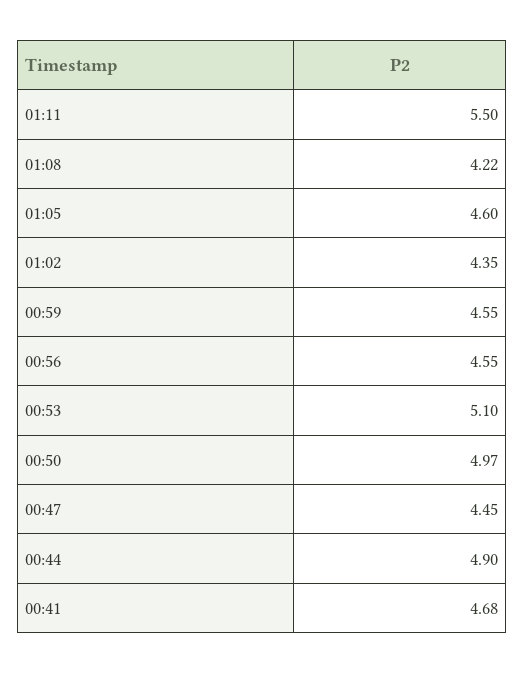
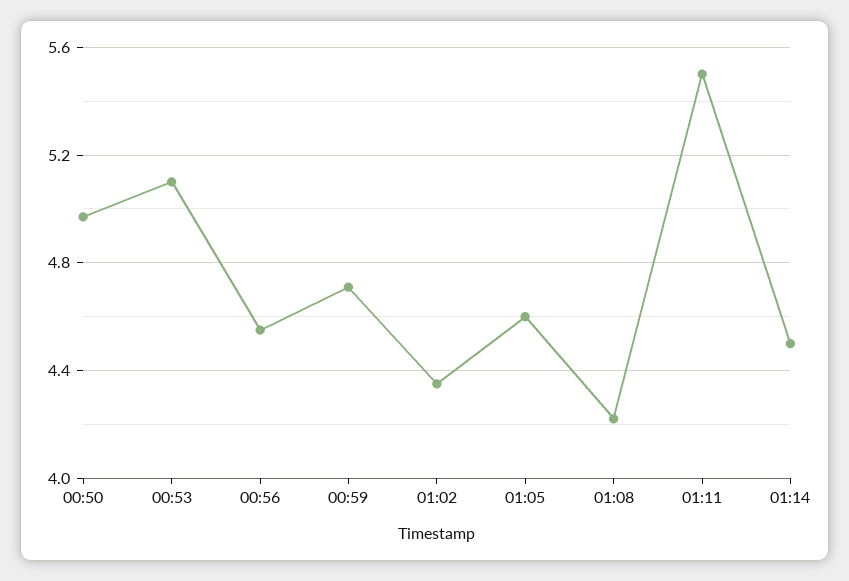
00:59: 4.55 -> 4.7
00:47: 4.45 -> none
00:44: 4.9 -> none
00:41: 4.68 -> none
01:14: none -> 4.5

